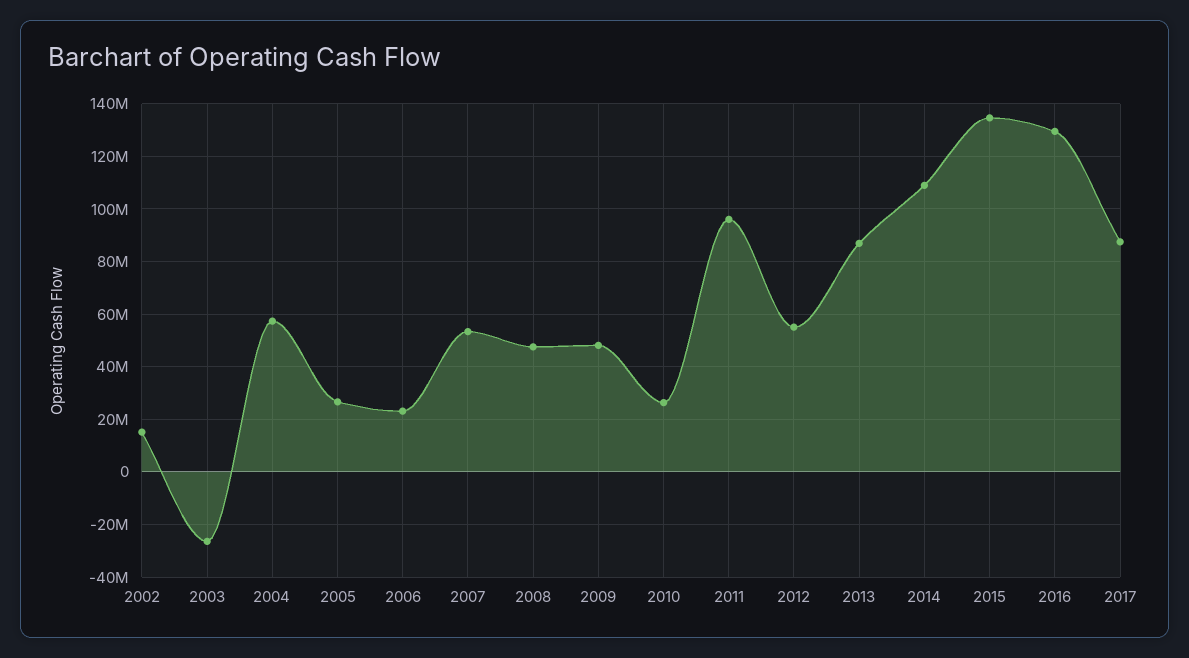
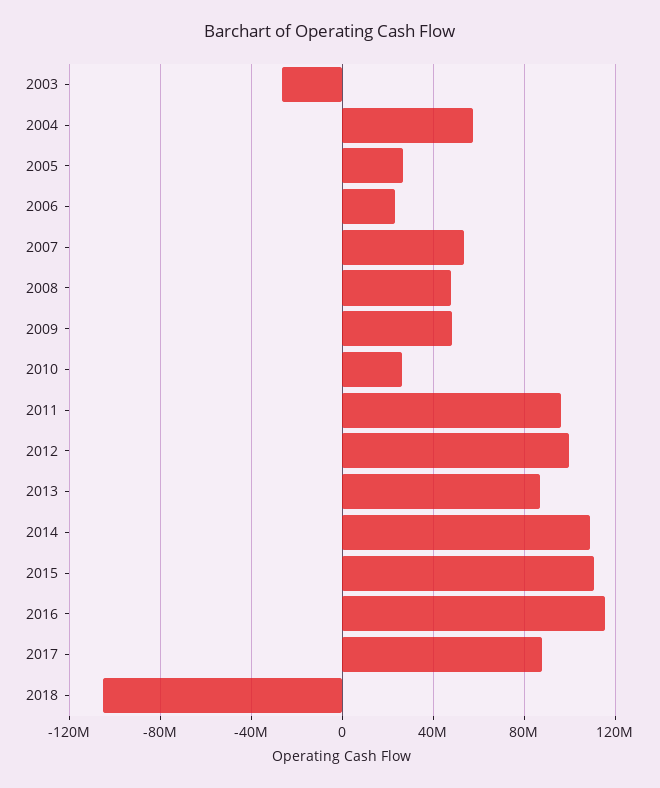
2002: 15000000 -> none
2012: 55000000 -> 100000000
2015: 135000000 -> 110000000
2016: 130000000 -> 115000000
2018: none -> -105000000

